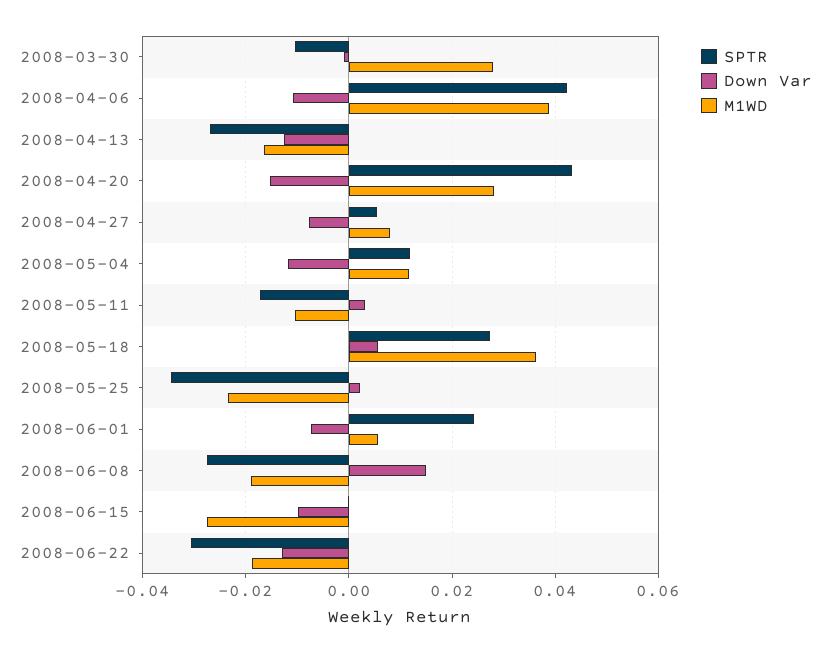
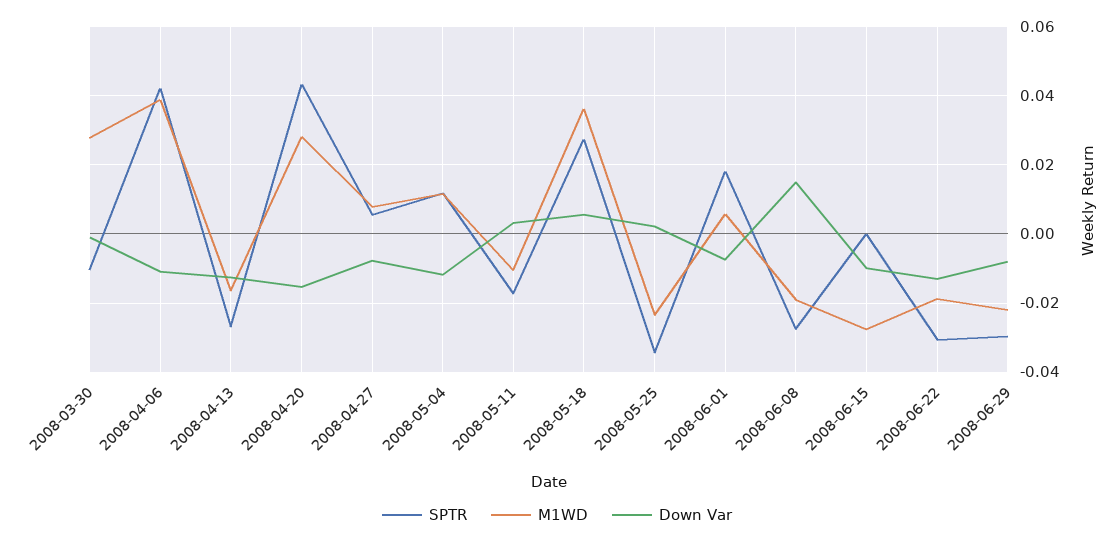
SPTR, 2008-06-01: 0.024 -> 0.018
SPTR, 2008-06-29: none -> -0.03
M1WD, 2008-06-29: none -> -0.022
Down Var, 2008-06-29: none -> -0.008

